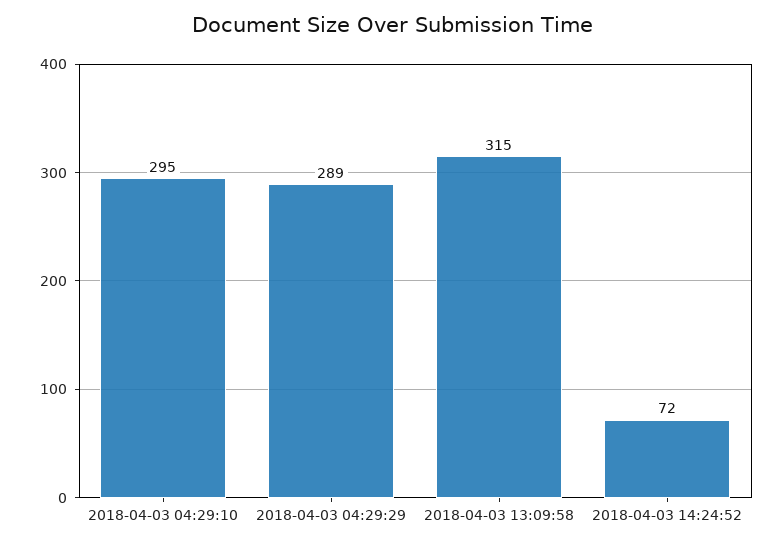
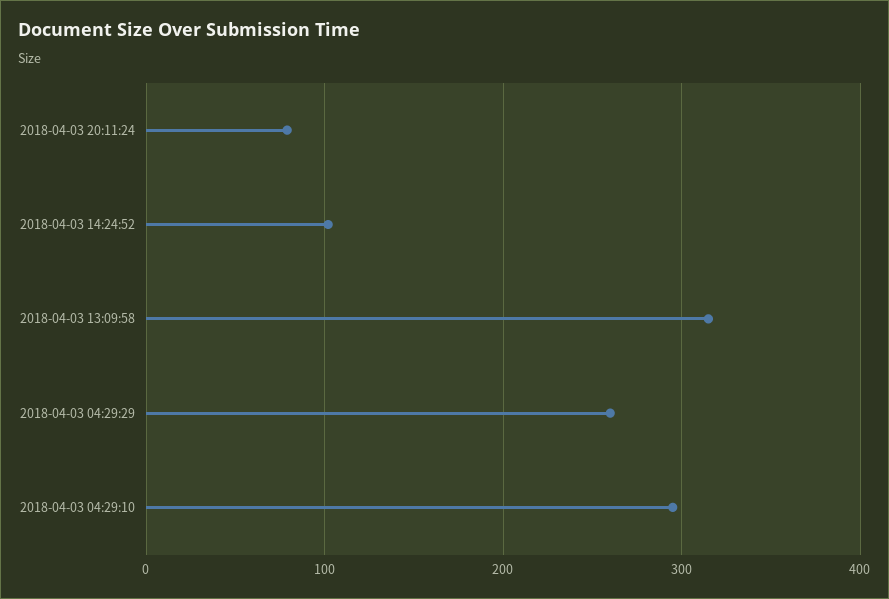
2018-04-03 04:29:29: 289 -> 260
2018-04-03 14:24:52: 72 -> 100
2018-04-03 20:11:24: none -> 80

